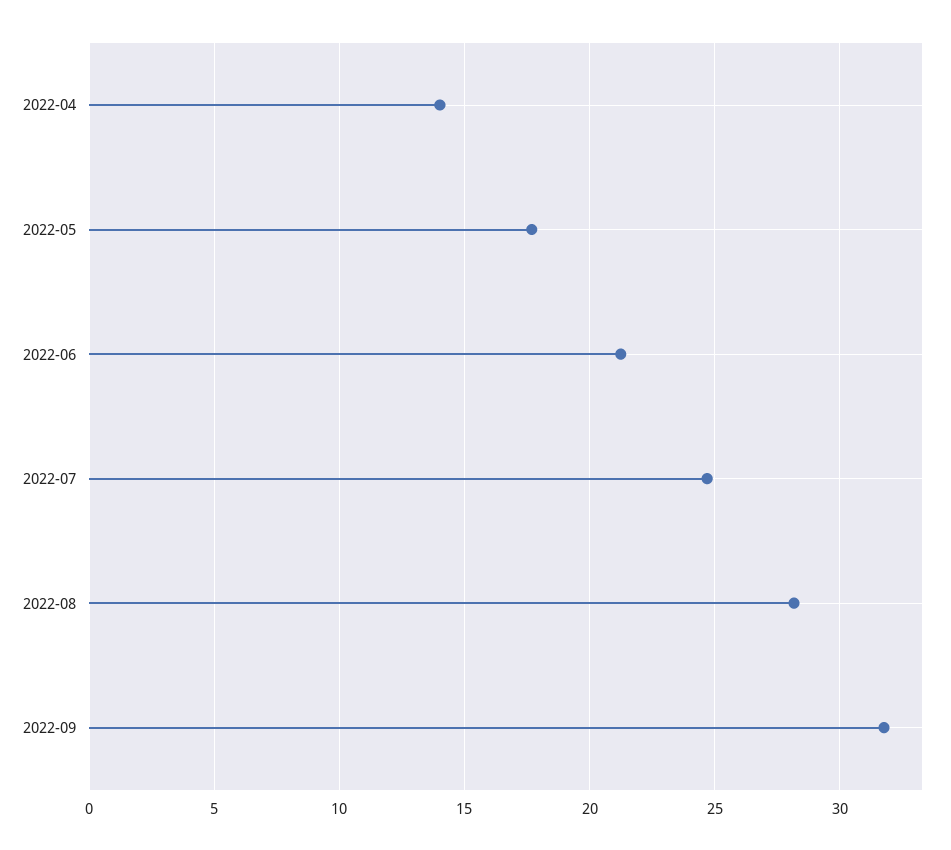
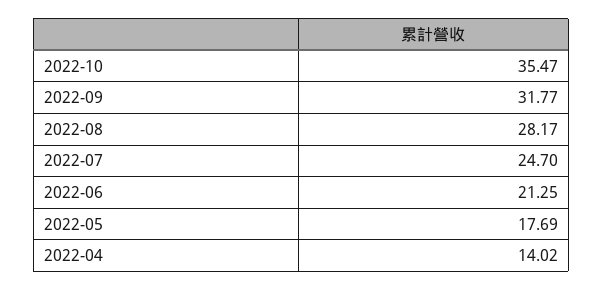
2022-10: none -> 35.47

